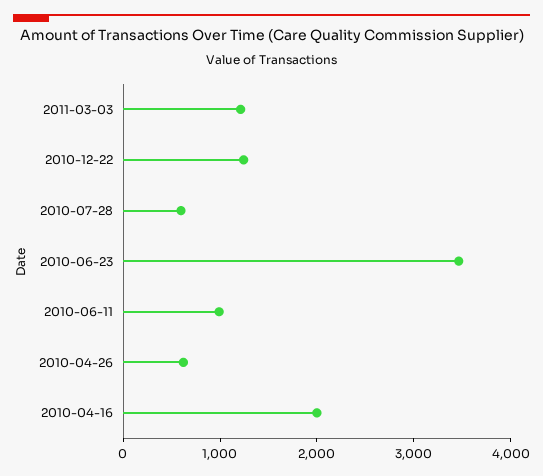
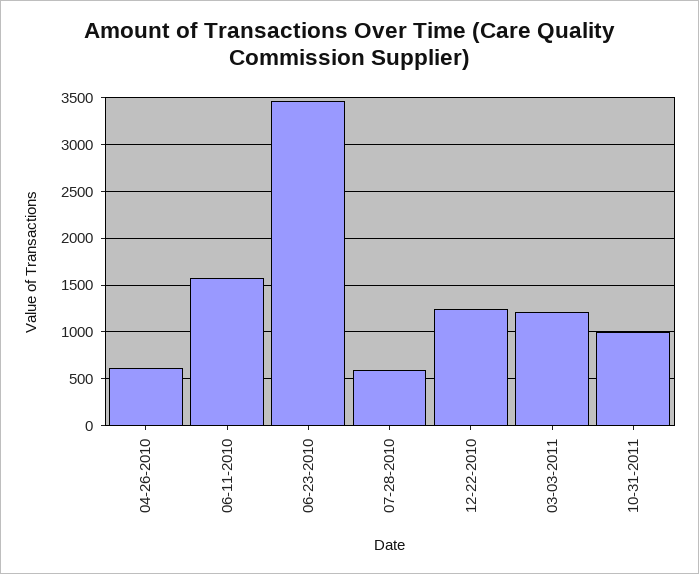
2010-06-11: 1000 -> 1600
2010-04-16: 2000 -> none
10-31-2011: none -> 1000

